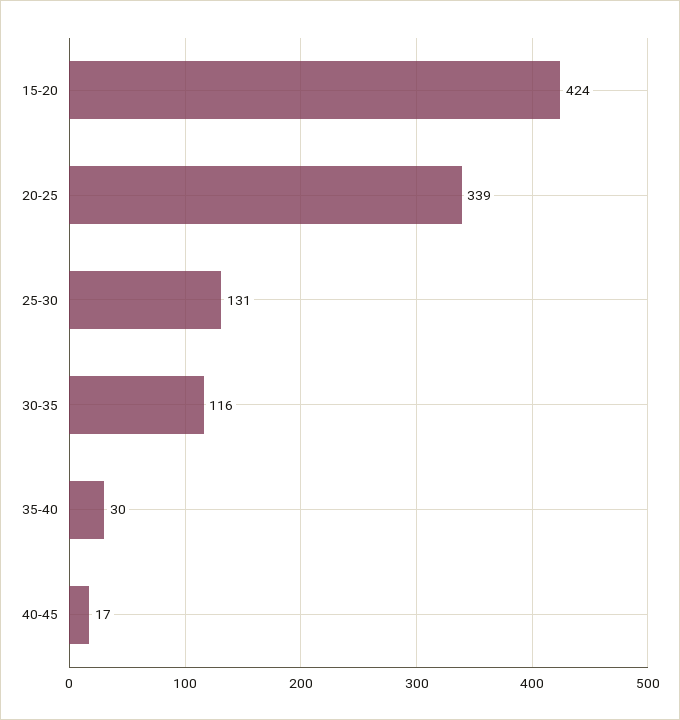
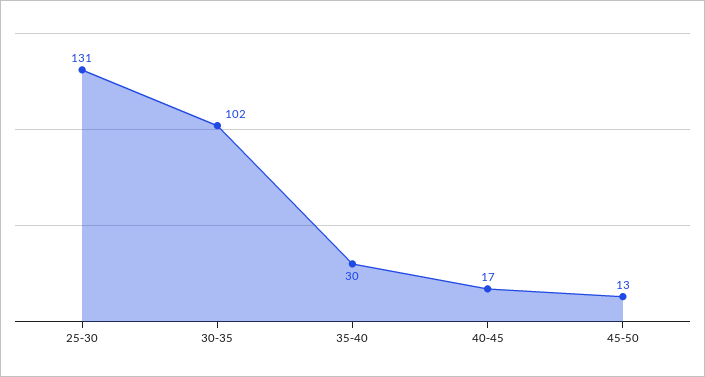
15-20: 424 -> none
20-25: 339 -> none
30-35: 116 -> 102
45-50: none -> 13

